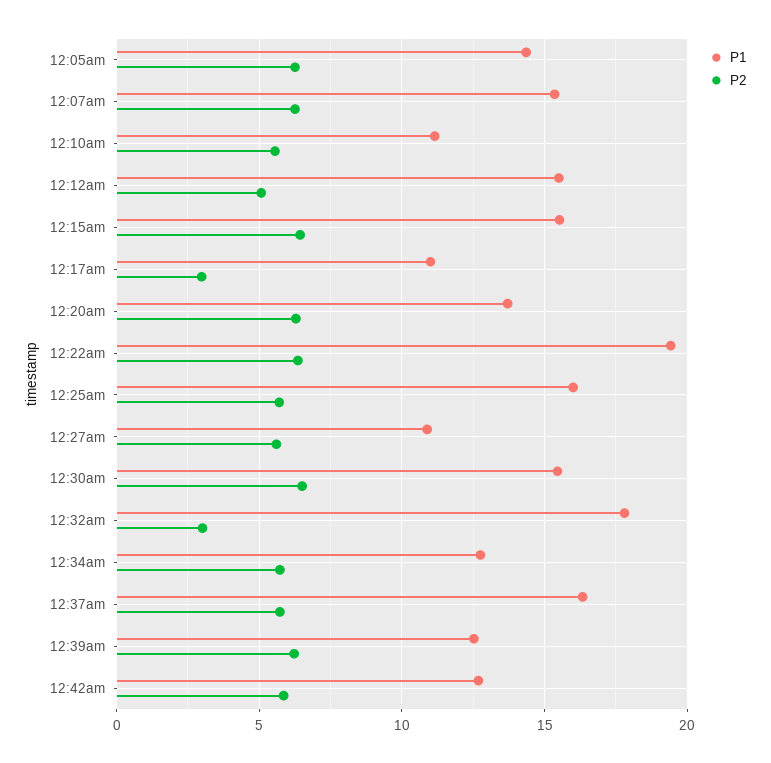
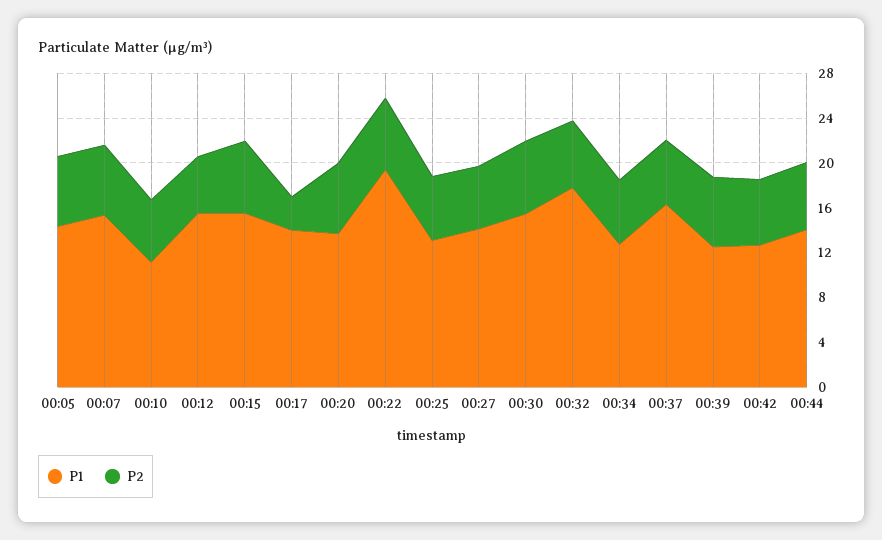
P1, 12:17am: 11 -> 14
P1, 12:25am: 16 -> 13
P1, 12:27am: 11 -> 14
P2, 12:32am: 3 -> 6
P1, 00:44: none -> 14
P2, 00:44: none -> 6

